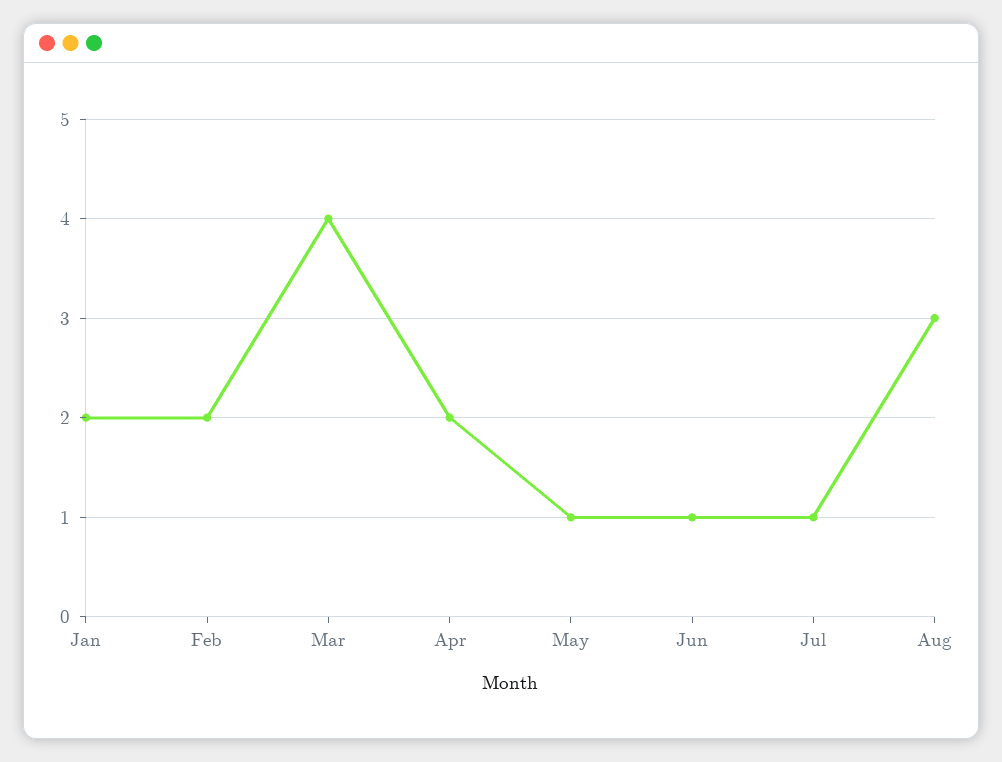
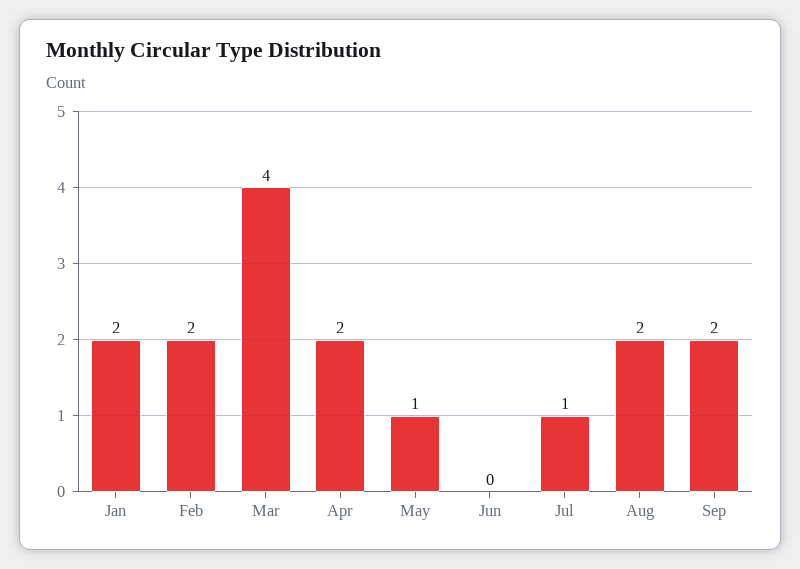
Jun: 1 -> 0
Aug: 3 -> 2
Sep: none -> 2

